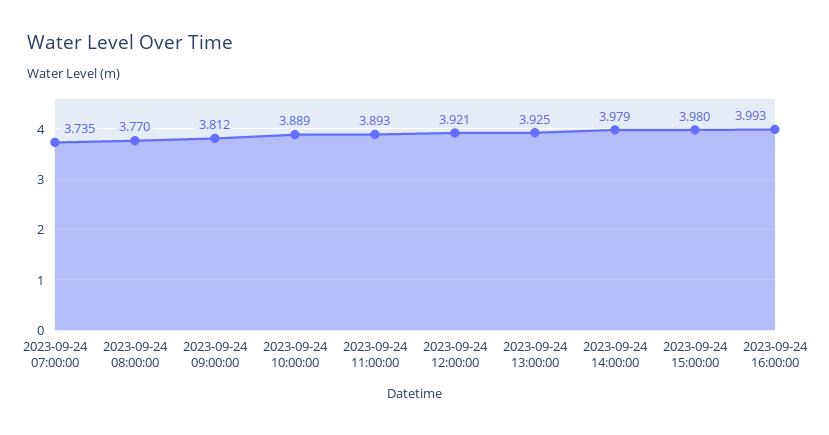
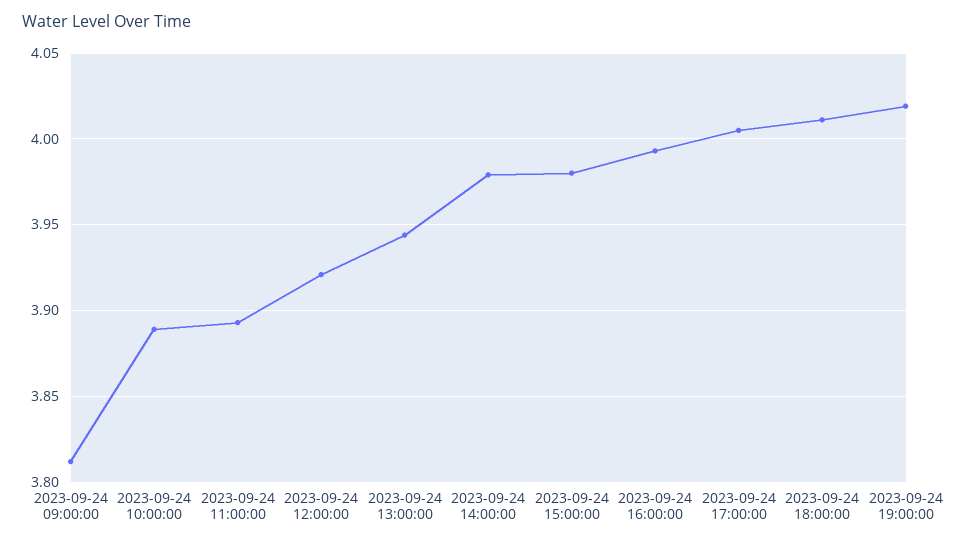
2023-09-24 07:00:00: 3.735 -> none
2023-09-24 08:00:00: 3.77 -> none
2023-09-24 13:00:00: 3.925 -> 3.945
2023-09-24 17:00:00: none -> 4.005
2023-09-24 18:00:00: none -> 4.01
2023-09-24 19:00:00: none -> 4.02

